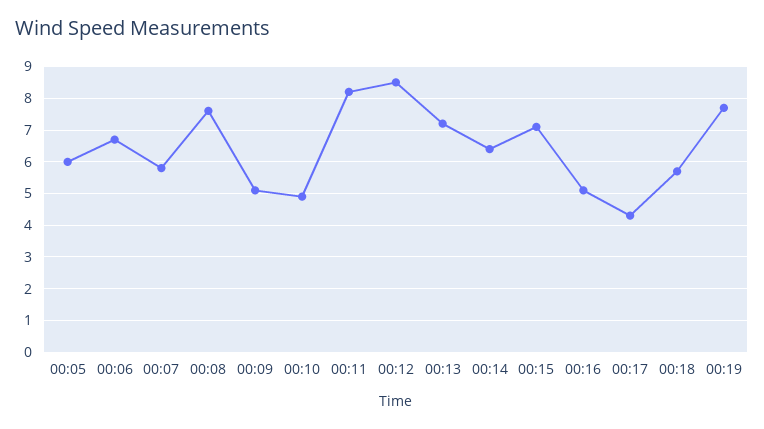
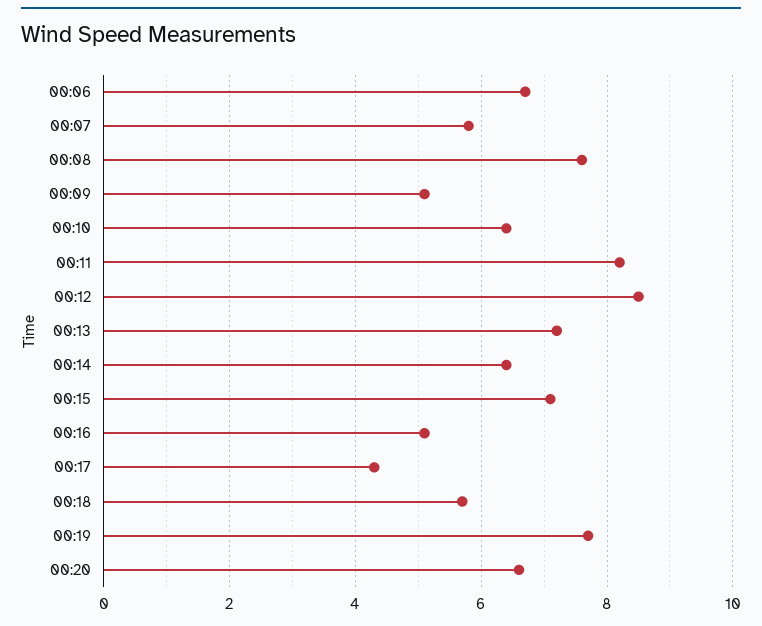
00:05: 6 -> none
00:10: 5 -> 6.5
00:20: none -> 6.5

